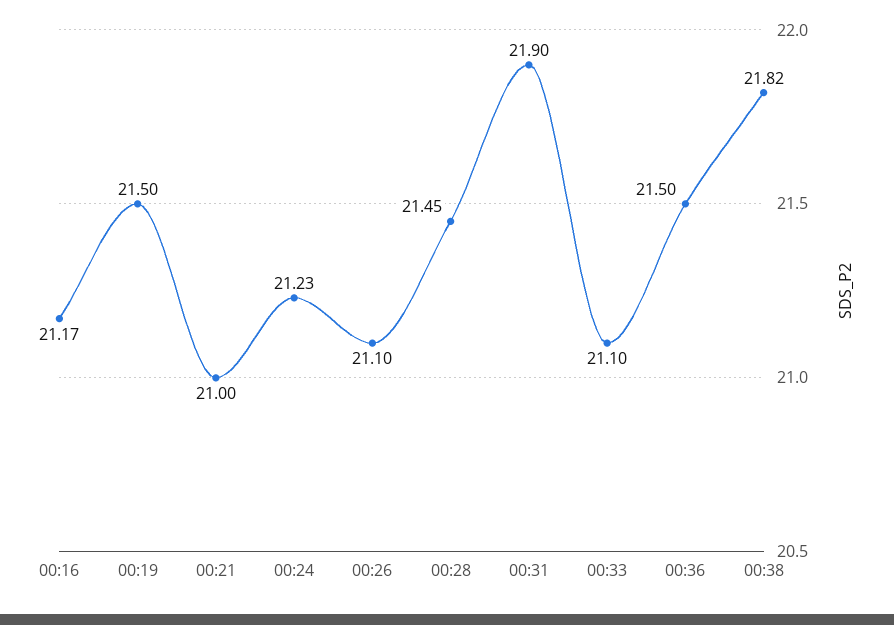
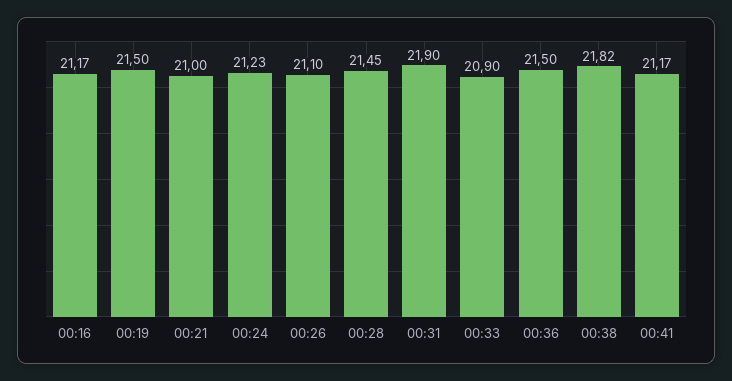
00:33: 21.1 -> 20.9
00:41: none -> 21.17

